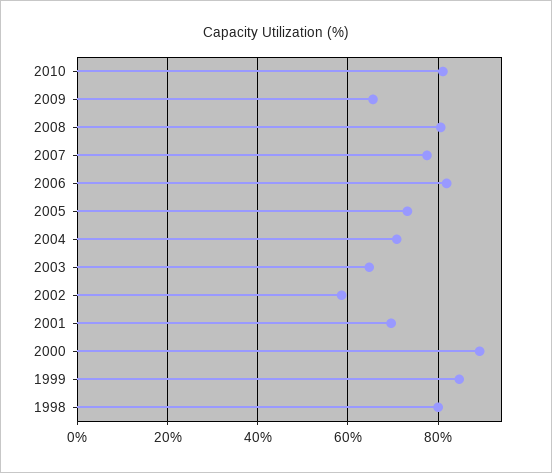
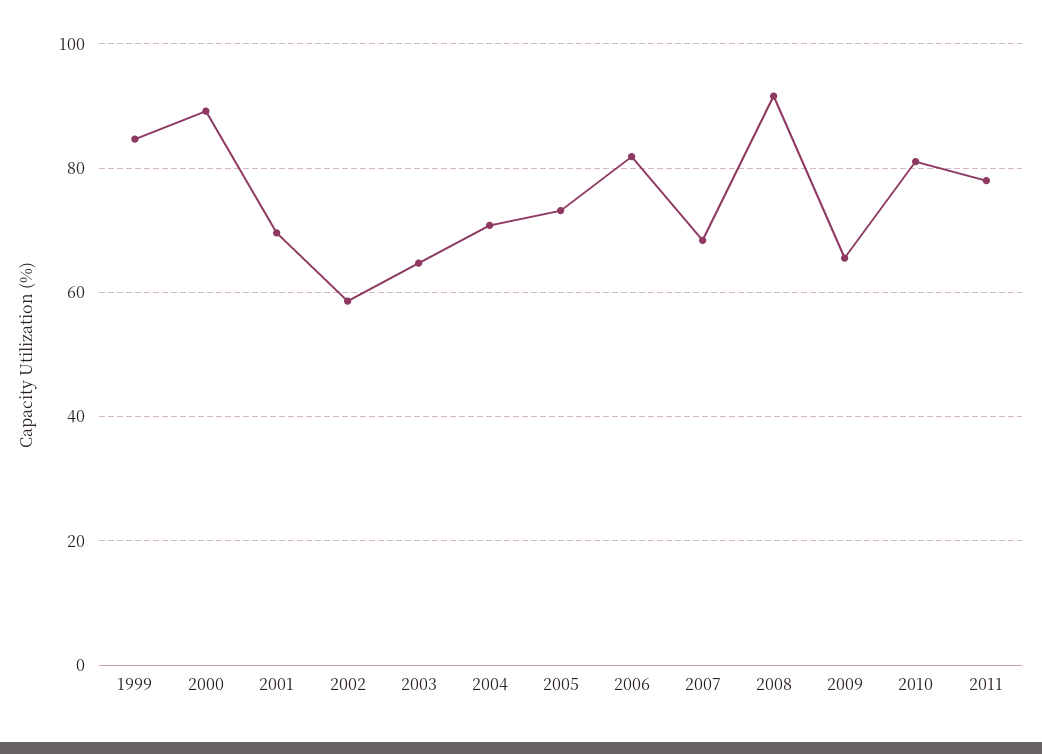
2008: 80 -> 92
2007: 78 -> 68
1998: 80 -> none
2011: none -> 78

